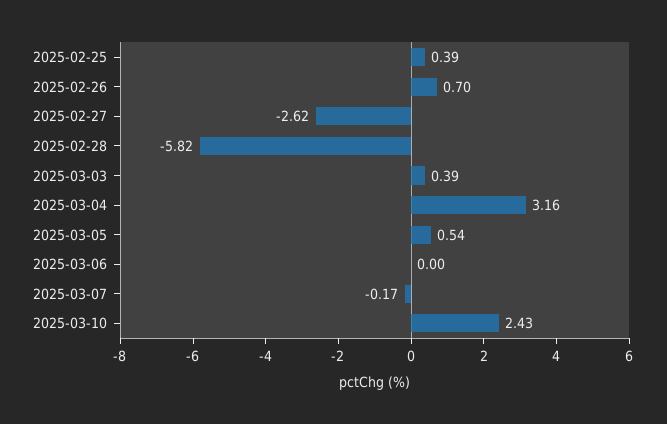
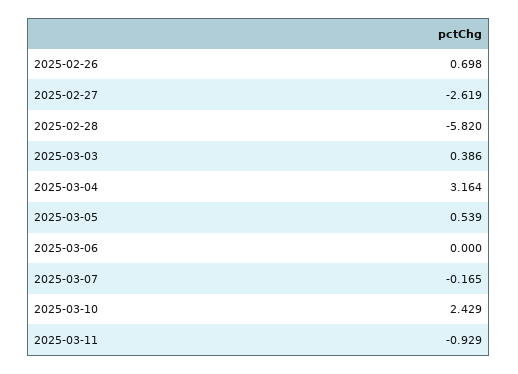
2025-02-25: 0.39 -> none
2025-03-11: none -> -0.929

